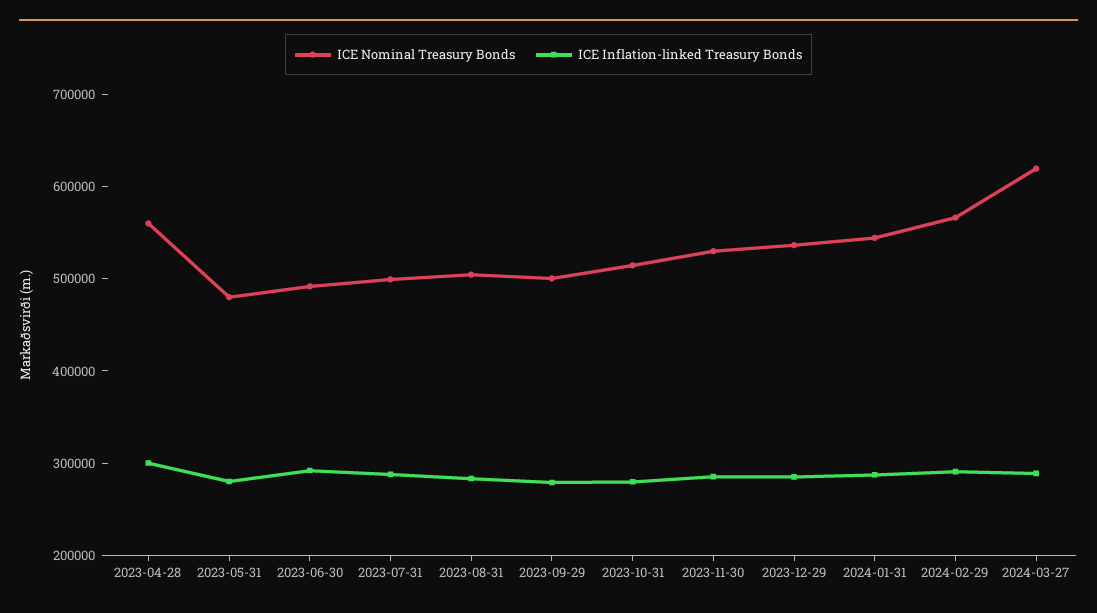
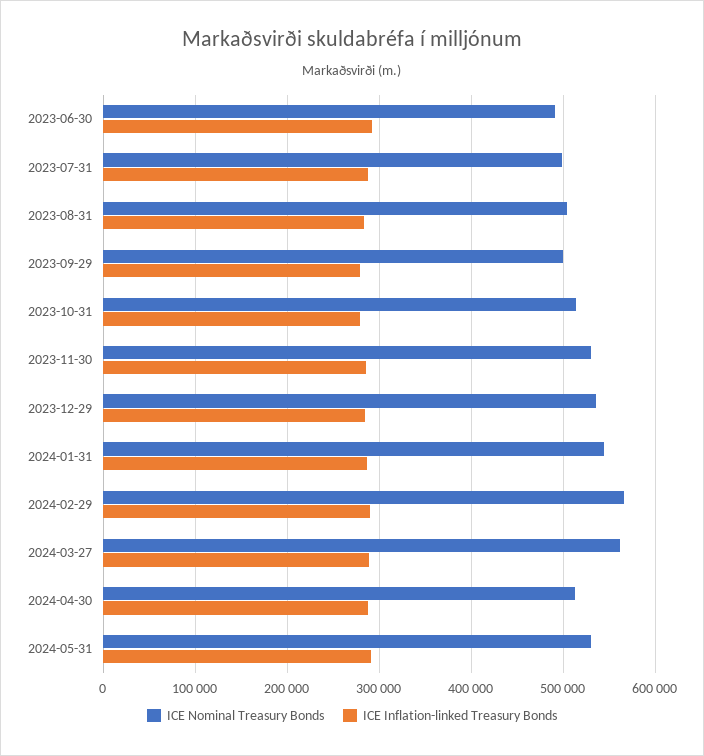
ICE Nominal Treasury Bonds, 2023-04-28: 560000 -> none
ICE Inflation-linked Treasury Bonds, 2023-04-28: 300000 -> none
ICE Nominal Treasury Bonds, 2023-05-31: 480000 -> none
ICE Inflation-linked Treasury Bonds, 2023-05-31: 280000 -> none
ICE Nominal Treasury Bonds, 2024-03-27: 620000 -> 560000
ICE Nominal Treasury Bonds, 2024-04-30: none -> 510000
ICE Inflation-linked Treasury Bonds, 2024-04-30: none -> 290000
ICE Nominal Treasury Bonds, 2024-05-31: none -> 530000
ICE Inflation-linked Treasury Bonds, 2024-05-31: none -> 290000

